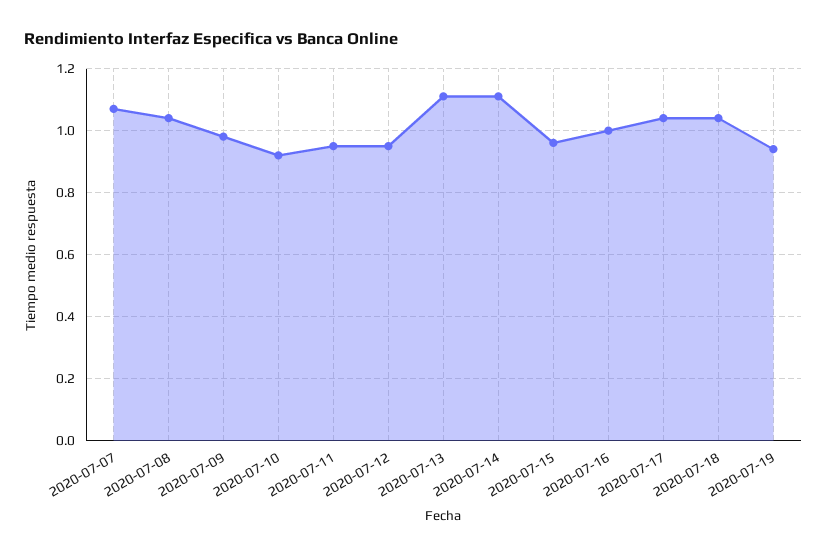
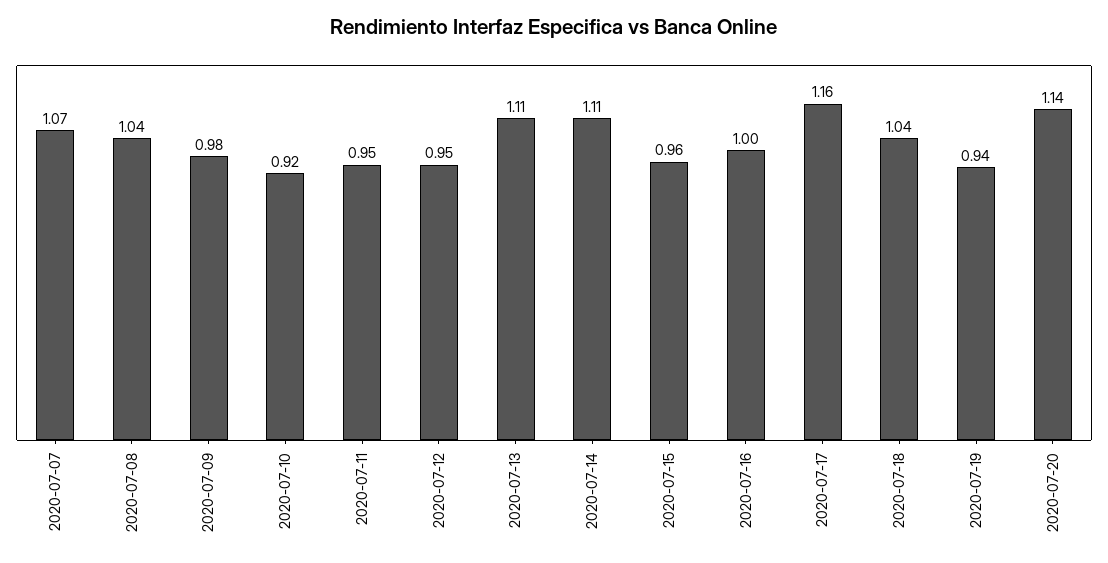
2020-07-17: 1.05 -> 1.16
2020-07-20: none -> 1.14

